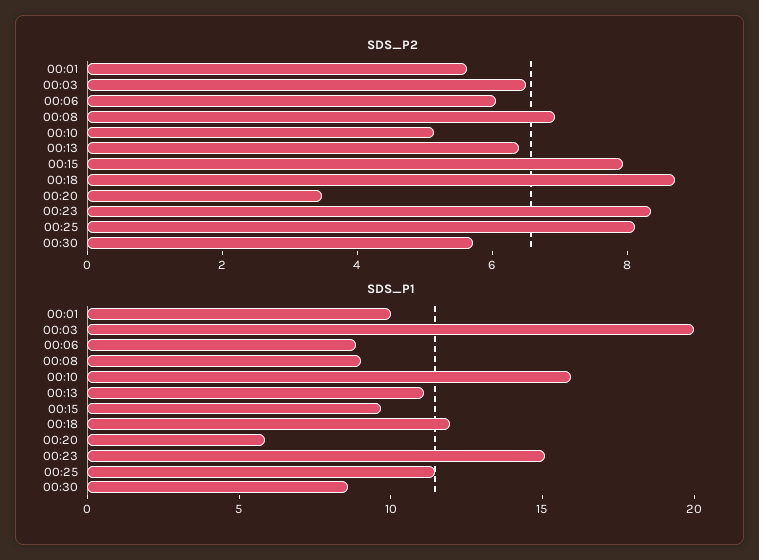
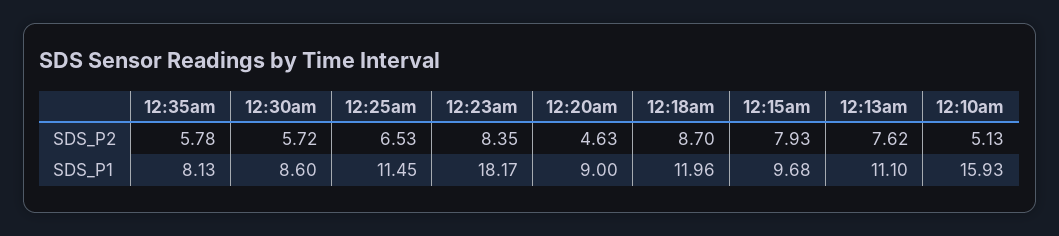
SDS_P2, 00:01: 5.5 -> none
SDS_P2, 00:03: 6.5 -> none
SDS_P2, 00:06: 6 -> none
SDS_P2, 00:08: 7 -> none
SDS_P2, 00:13: 6.5 -> 7.62
SDS_P2, 00:20: 3.5 -> 4.63
SDS_P2, 00:25: 8 -> 6.53
SDS_P1, 00:01: 10 -> none
SDS_P1, 00:03: 20 -> none
SDS_P1, 00:06: 9 -> none
SDS_P1, 00:08: 9 -> none
SDS_P1, 00:20: 6 -> 9
SDS_P1, 00:23: 15 -> 18.17
SDS_P2, 12:35am: none -> 5.78
SDS_P1, 12:35am: none -> 8.13

